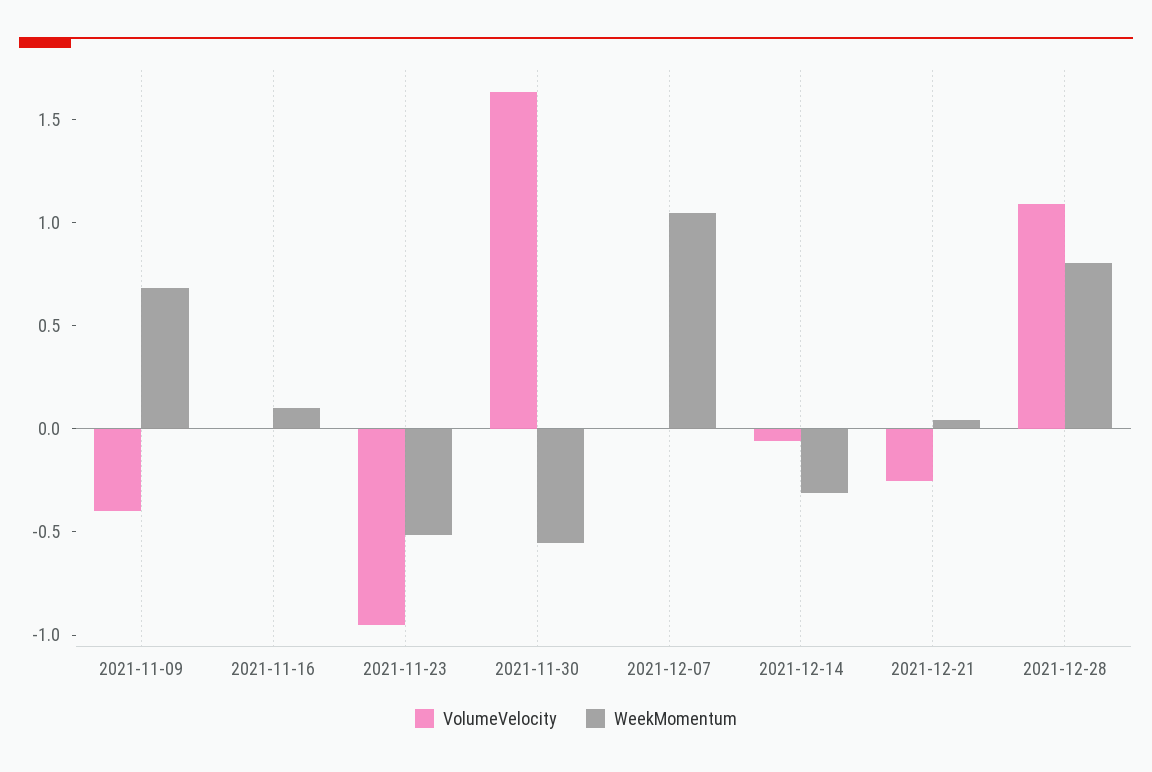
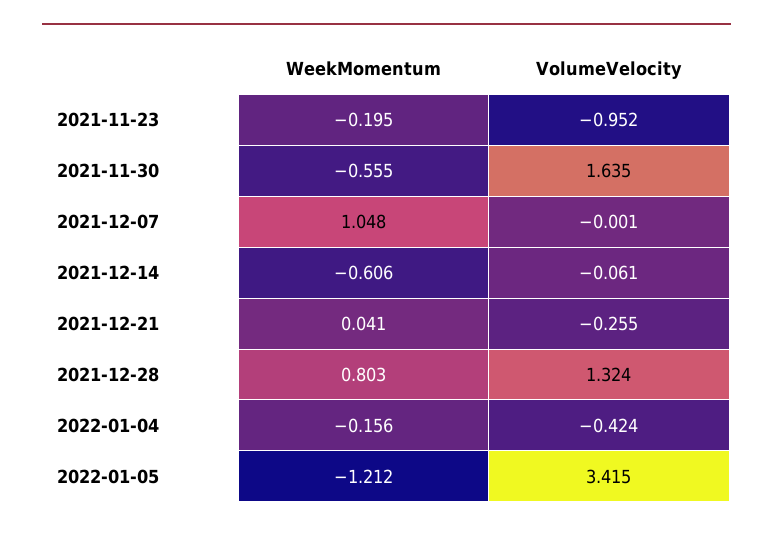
VolumeVelocity, 2021-11-09: -0.4 -> none
WeekMomentum, 2021-11-09: 0.7 -> none
VolumeVelocity, 2021-11-16: 0 -> none
WeekMomentum, 2021-11-16: 0.1 -> none
WeekMomentum, 2021-11-23: -0.5 -> -0.195
WeekMomentum, 2021-12-14: -0.3 -> -0.606
VolumeVelocity, 2021-12-28: 1.1 -> 1.324
WeekMomentum, 2022-01-04: none -> -0.156
VolumeVelocity, 2022-01-04: none -> -0.424
WeekMomentum, 2022-01-05: none -> -1.212
VolumeVelocity, 2022-01-05: none -> 3.415

